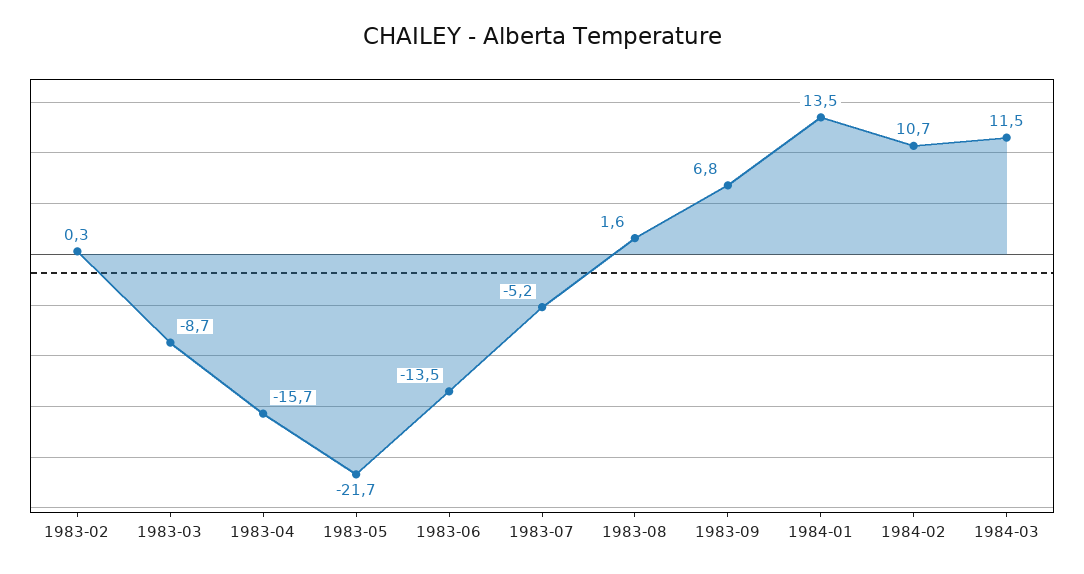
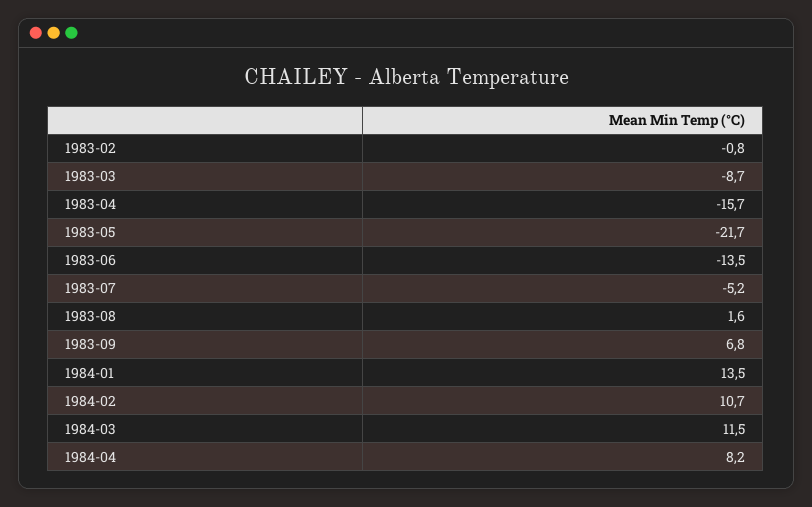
1983-02: 0.3 -> -0.8
1984-04: none -> 8.2

